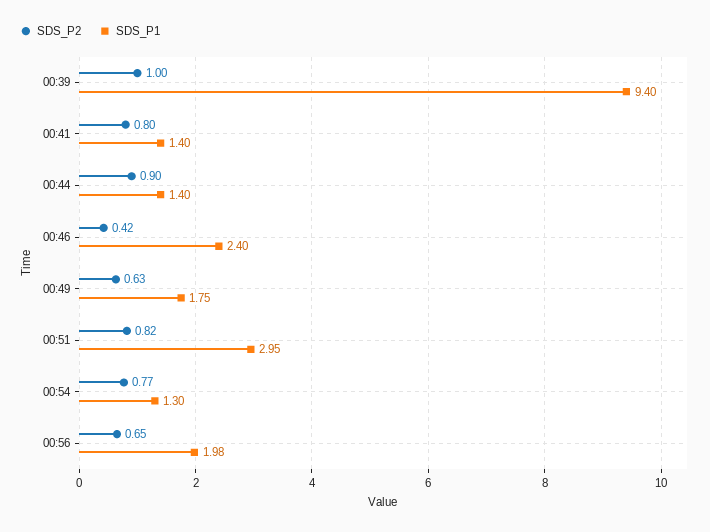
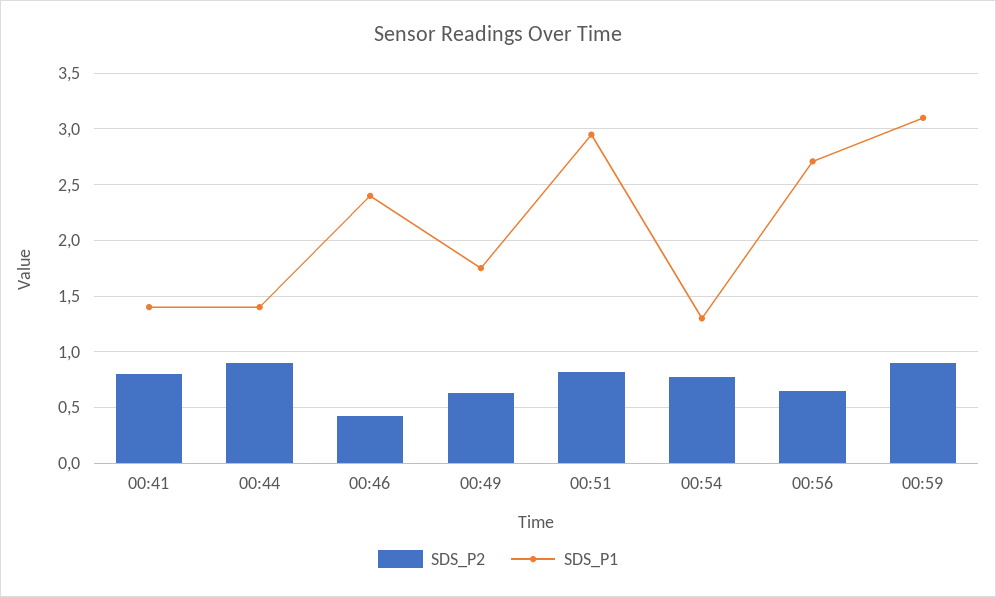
SDS_P2, 00:39: 1 -> none
SDS_P1, 00:39: 9.4 -> none
SDS_P1, 00:56: 1.98 -> 2.7
SDS_P2, 00:59: none -> 0.9
SDS_P1, 00:59: none -> 3.1

